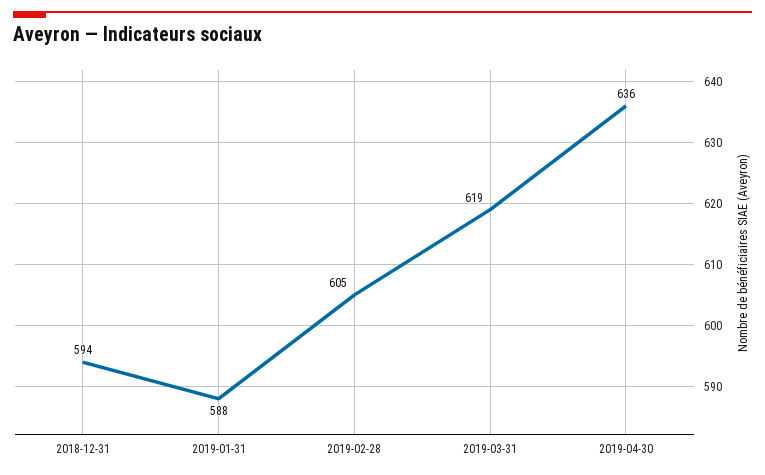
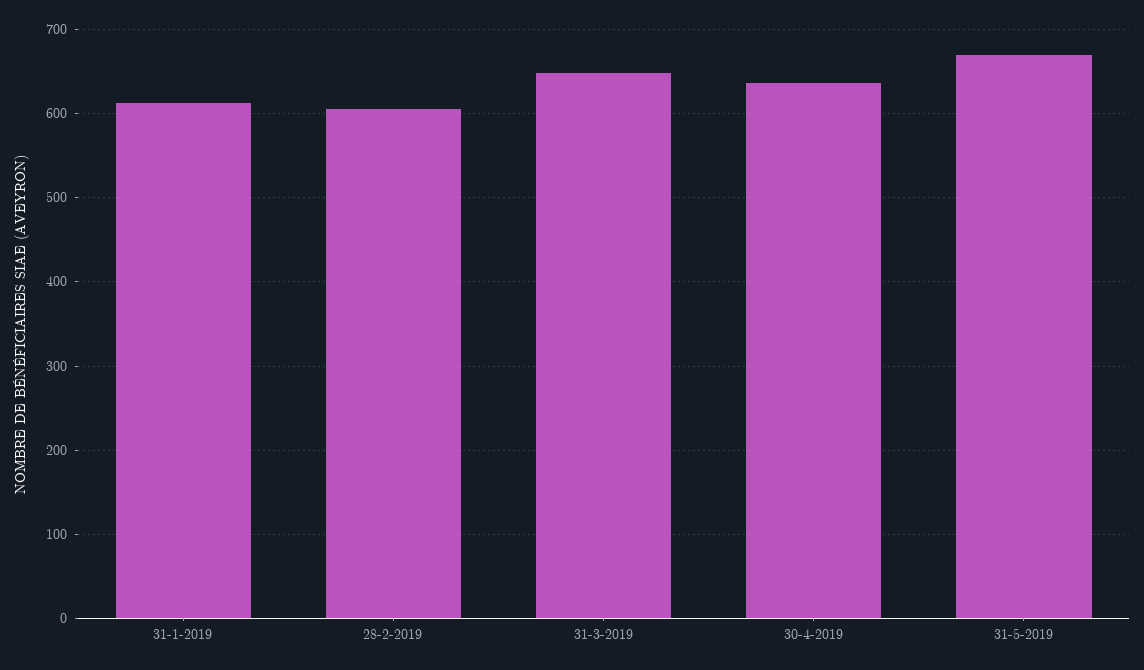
2018-12-31: 594 -> none
2019-01-31: 588 -> 610
2019-03-31: 619 -> 650
31-5-2019: none -> 670

